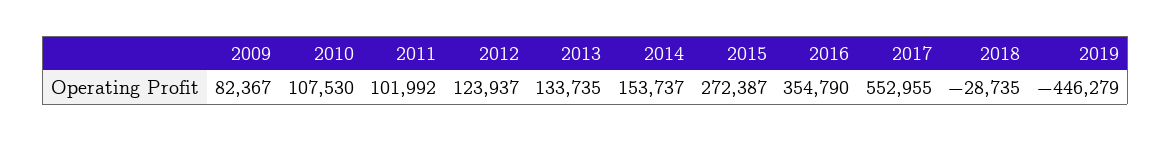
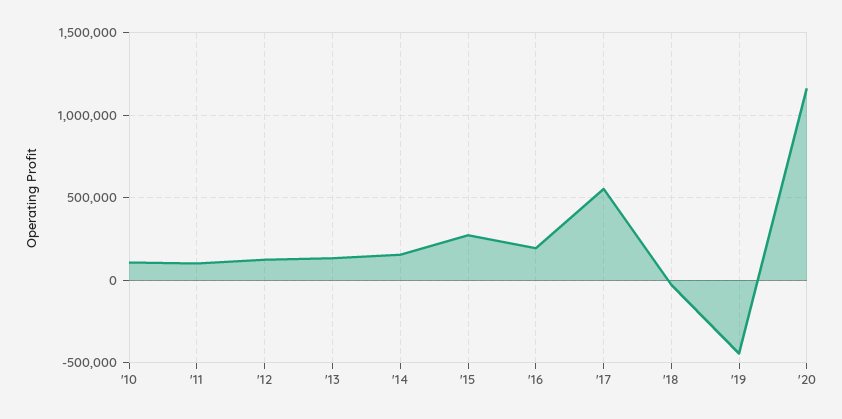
2009: 82367 -> none
2016: 354790 -> 200000
'20: none -> 1150000

